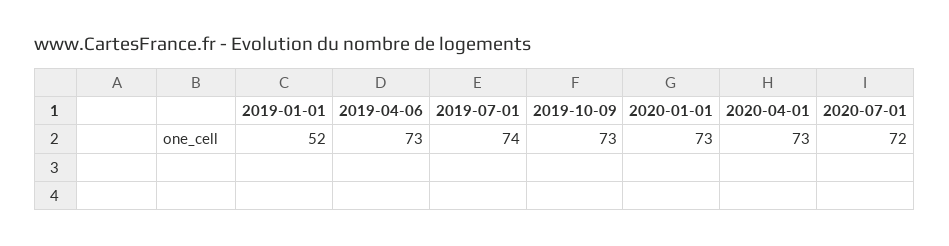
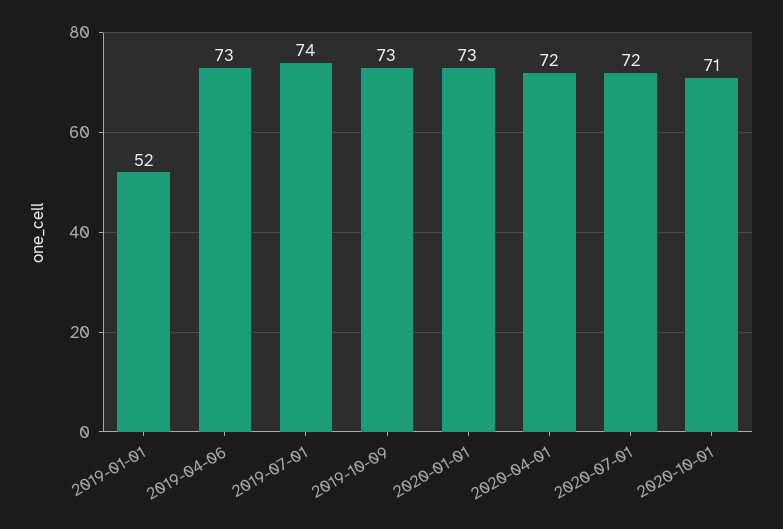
2020-04-01: 73 -> 72
2020-10-01: none -> 71

